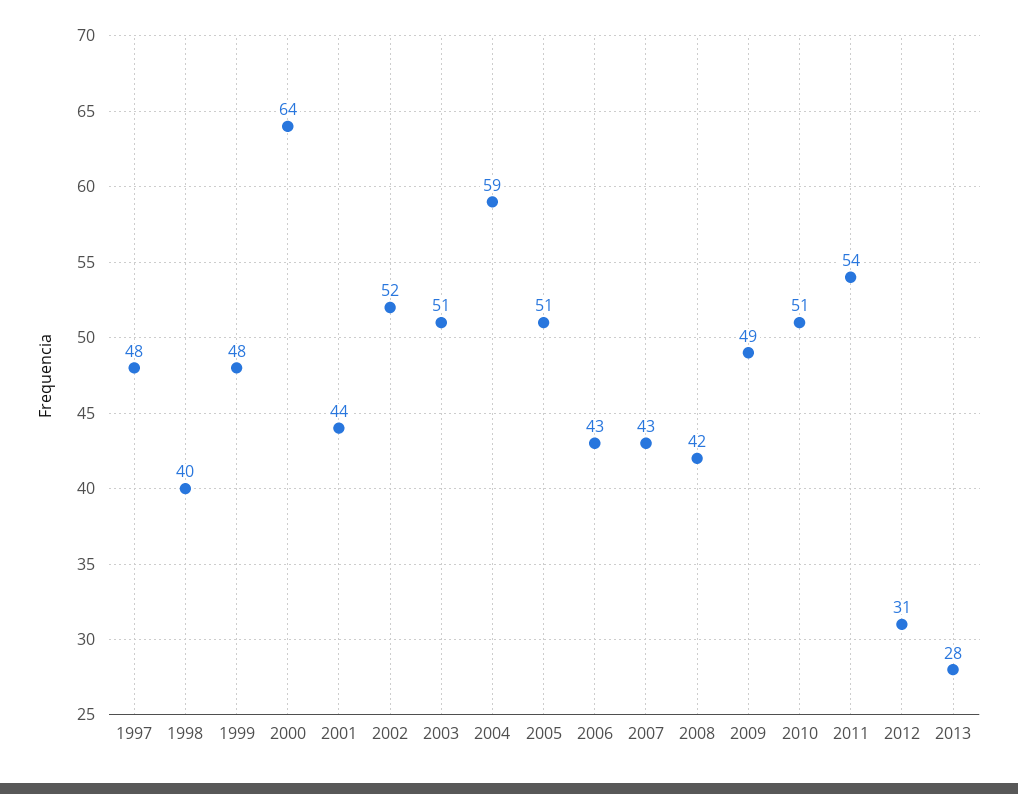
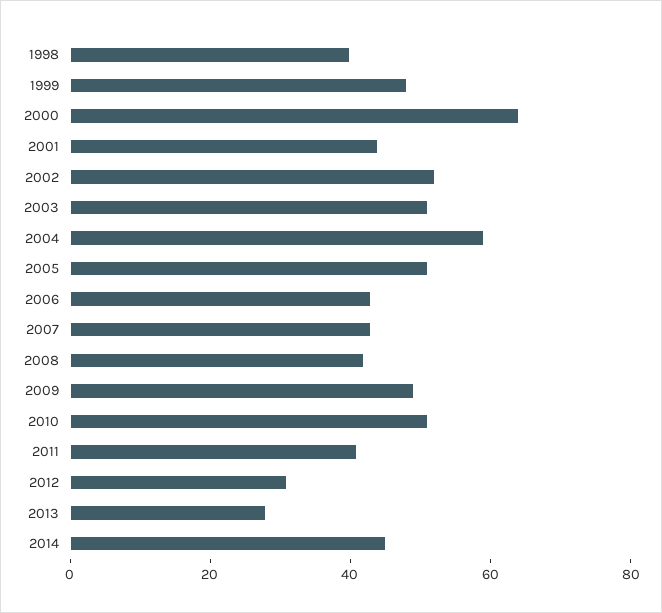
1997: 48 -> none
2011: 54 -> 40
2014: none -> 45

